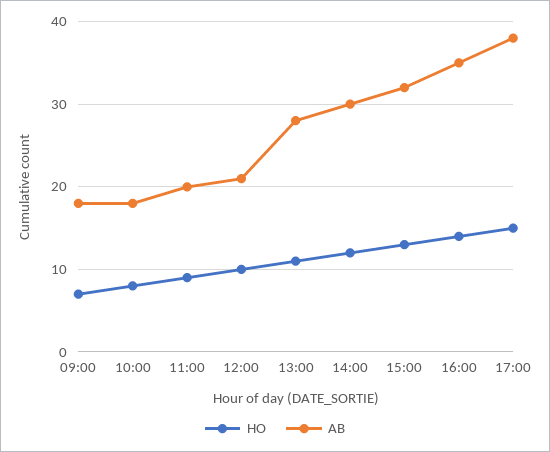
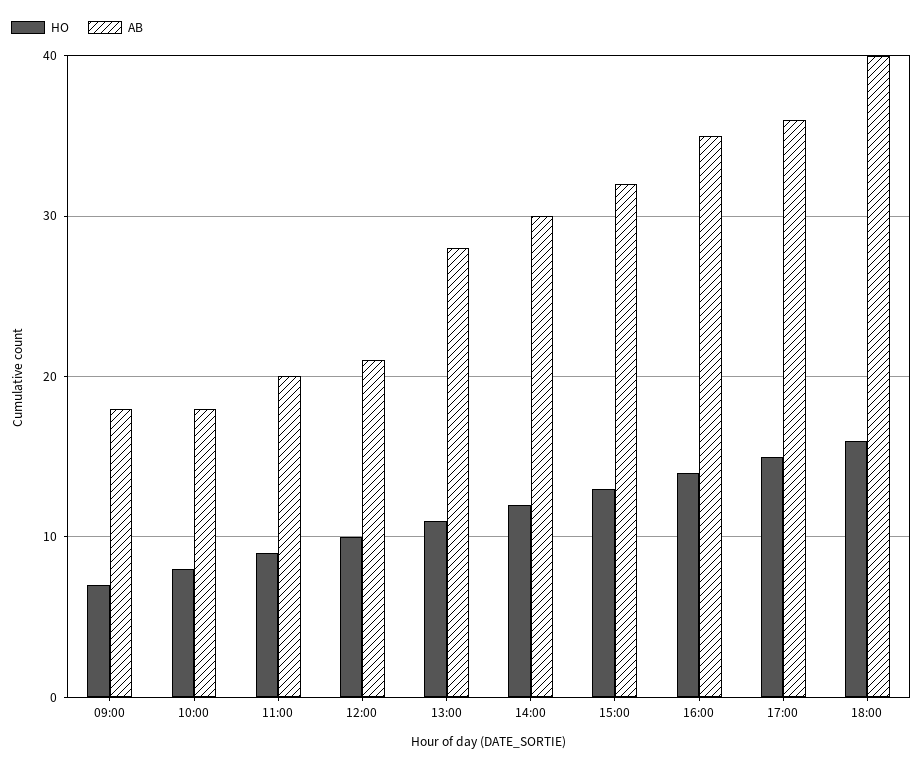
AB, 17:00: 38 -> 36
HO, 18:00: none -> 16
AB, 18:00: none -> 40

